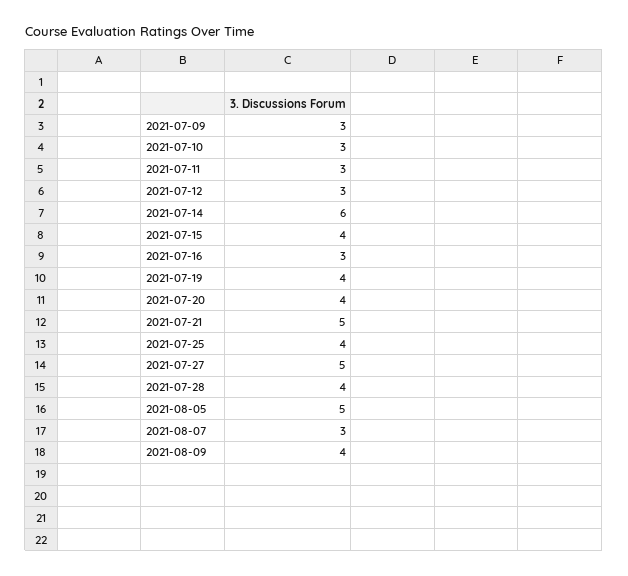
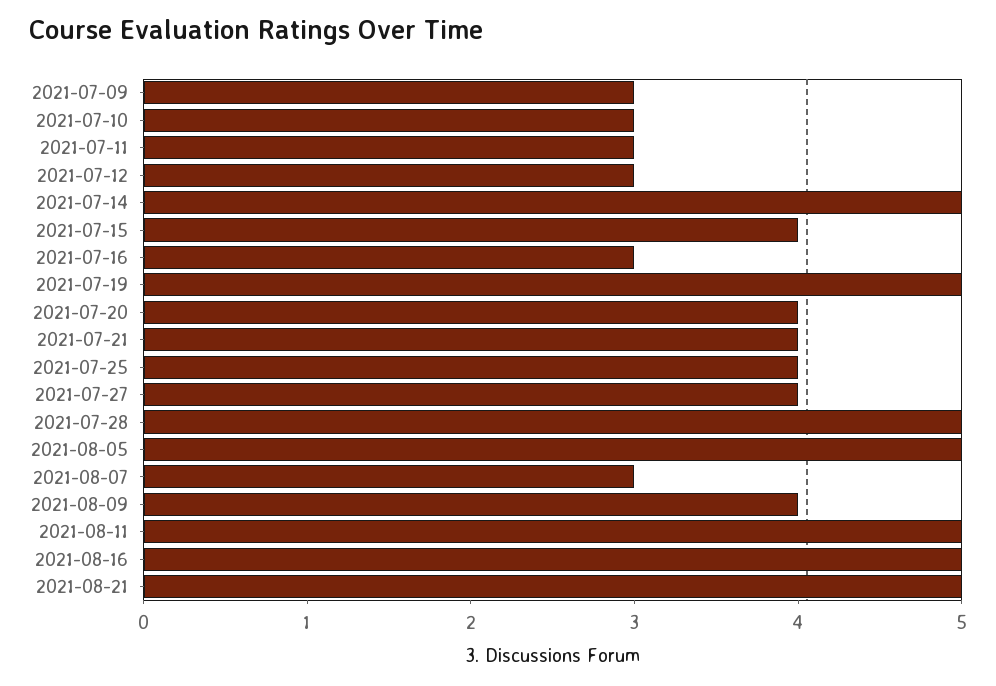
2021-07-14: 6 -> 5
2021-07-19: 4 -> 5
2021-07-21: 5 -> 4
2021-07-27: 5 -> 4
2021-07-28: 4 -> 5
2021-08-11: none -> 5
2021-08-16: none -> 5
2021-08-21: none -> 5

